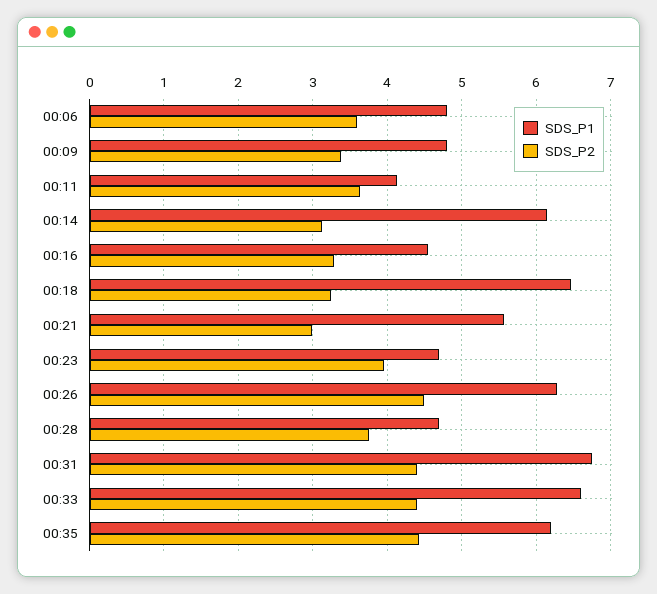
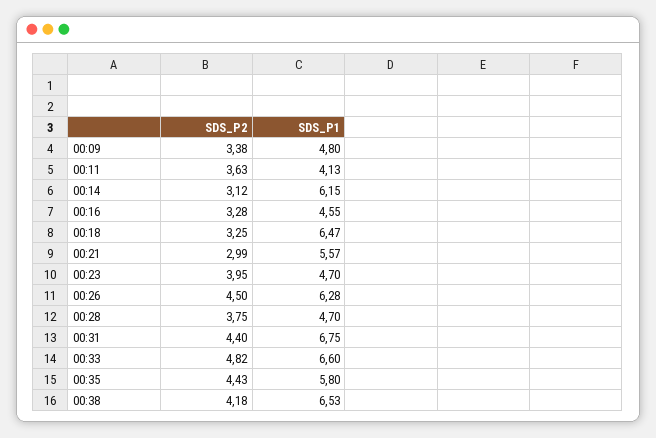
SDS_P1, 00:06: 4.8 -> none
SDS_P2, 00:06: 3.6 -> none
SDS_P2, 00:33: 4.4 -> 4.82
SDS_P1, 00:35: 6.2 -> 5.8
SDS_P2, 00:38: none -> 4.18
SDS_P1, 00:38: none -> 6.53

